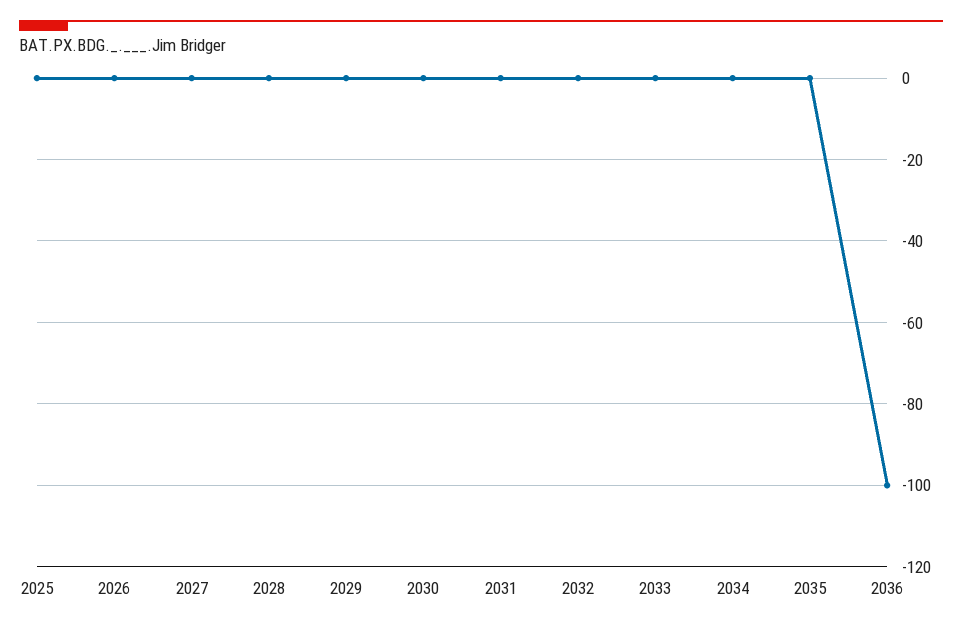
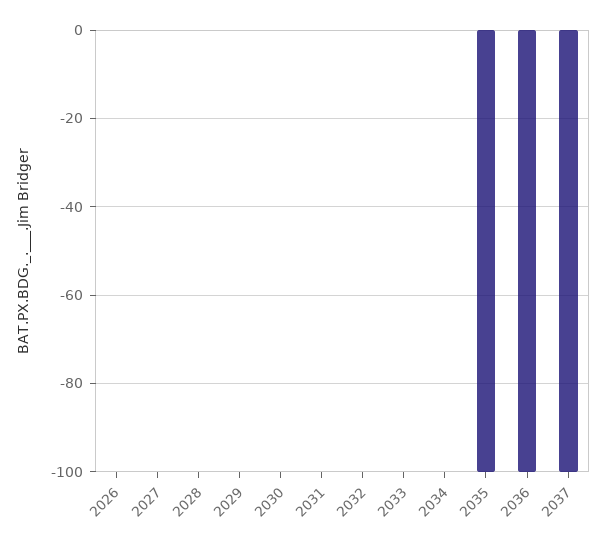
2025: 0 -> none
2035: 0 -> -100
2037: none -> -100

